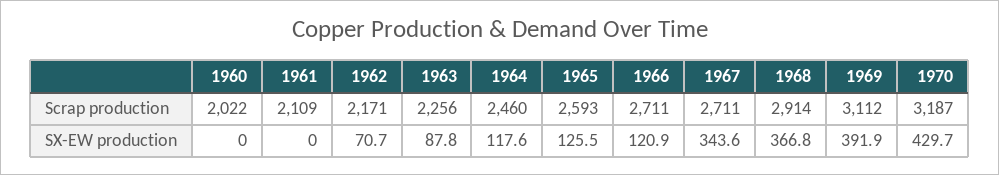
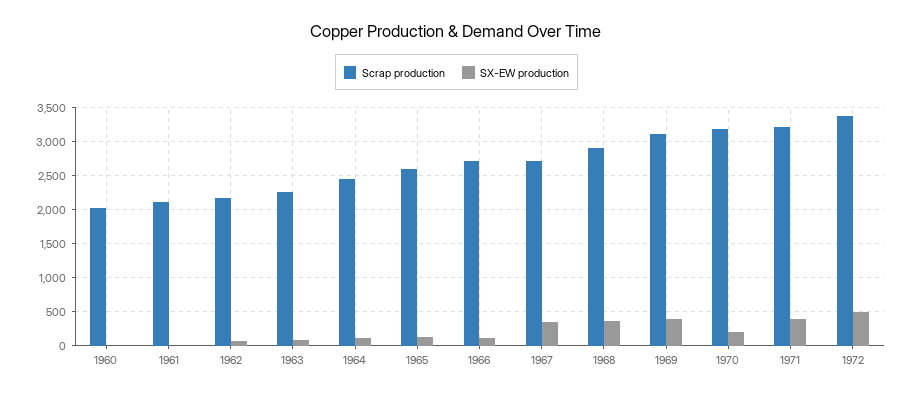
SX-EW production, 1970: 429.7 -> 200
Scrap production, 1971: none -> 3200
SX-EW production, 1971: none -> 400
Scrap production, 1972: none -> 3400
SX-EW production, 1972: none -> 500

